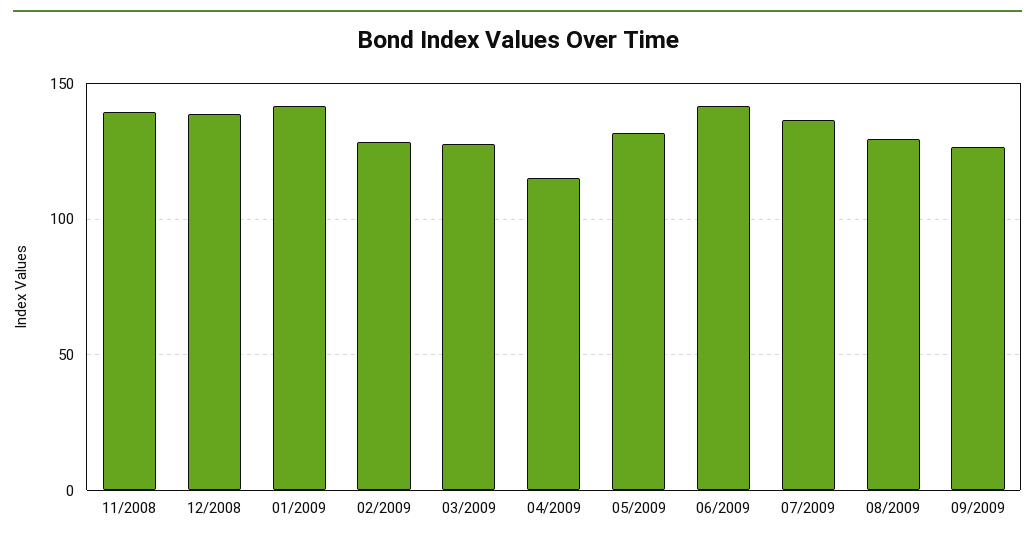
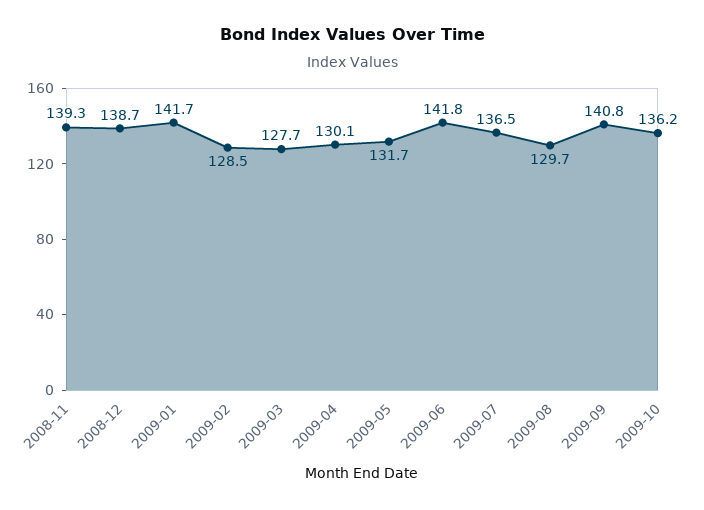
04/2009: 115 -> 130.1
09/2009: 125 -> 140.8
2009-10: none -> 136.2

